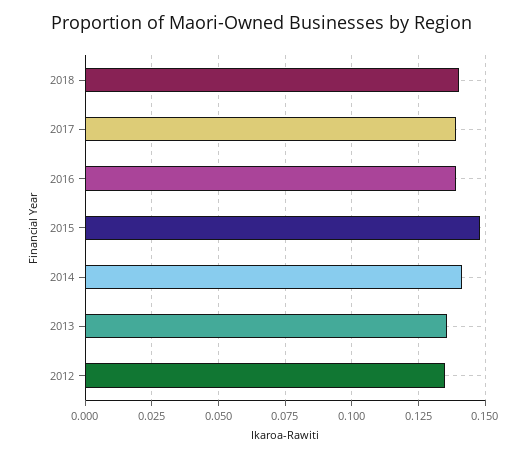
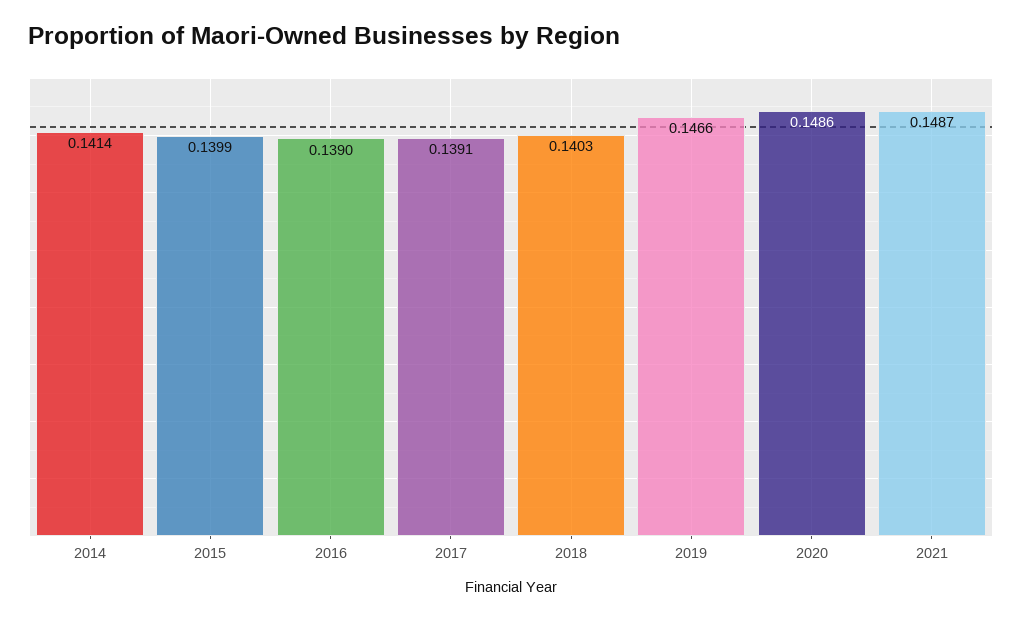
2015: 0.1475 -> 0.1399
2013: 0.135 -> none
2012: 0.135 -> none
2019: none -> 0.1466
2020: none -> 0.1486
2021: none -> 0.1487

